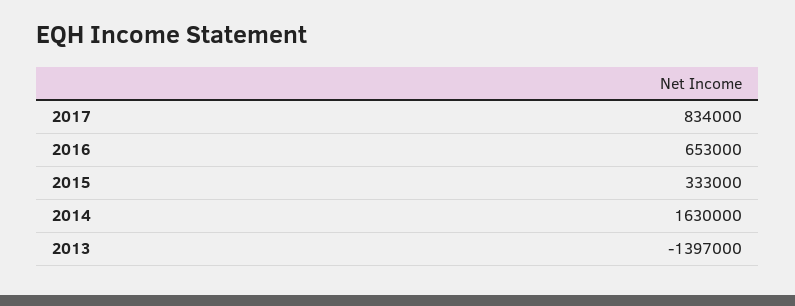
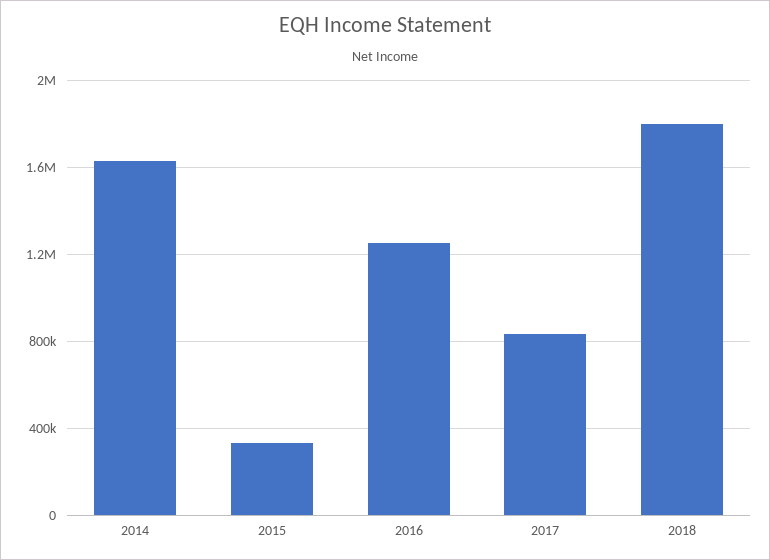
2016: 653000 -> 1250000
2013: -1397000 -> none
2018: none -> 1800000

